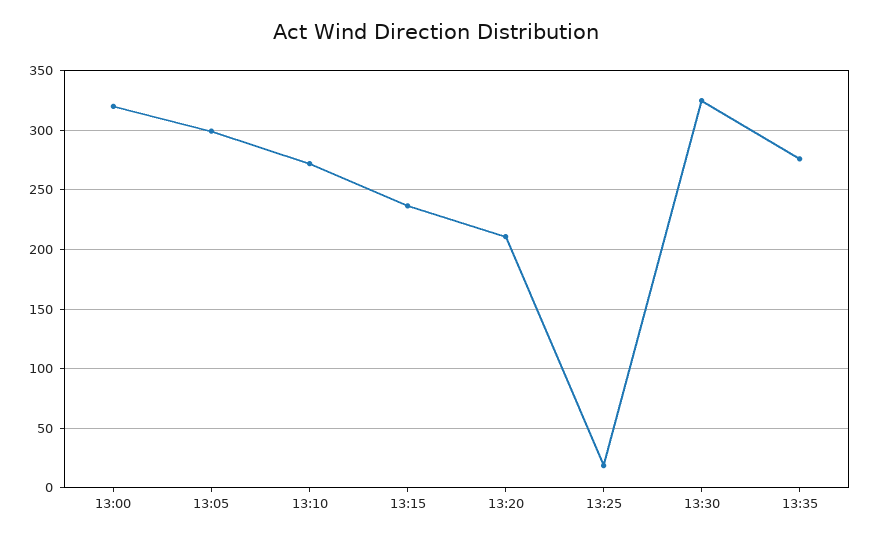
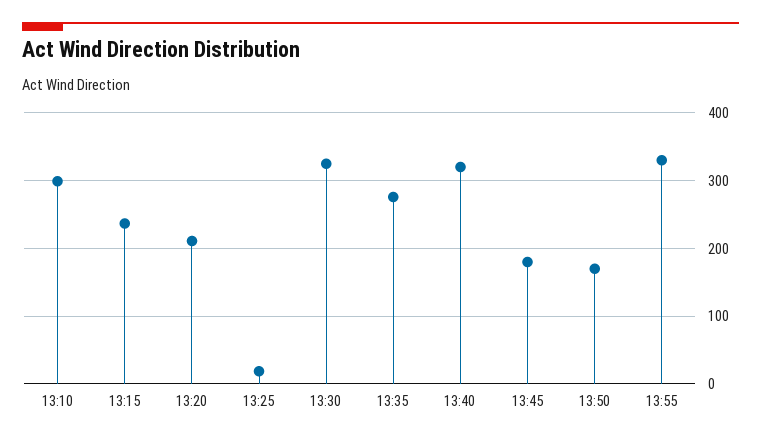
13:00: 320 -> none
13:05: 300 -> none
13:10: 270 -> 300
13:40: none -> 320
13:45: none -> 180
13:50: none -> 170
13:55: none -> 330

